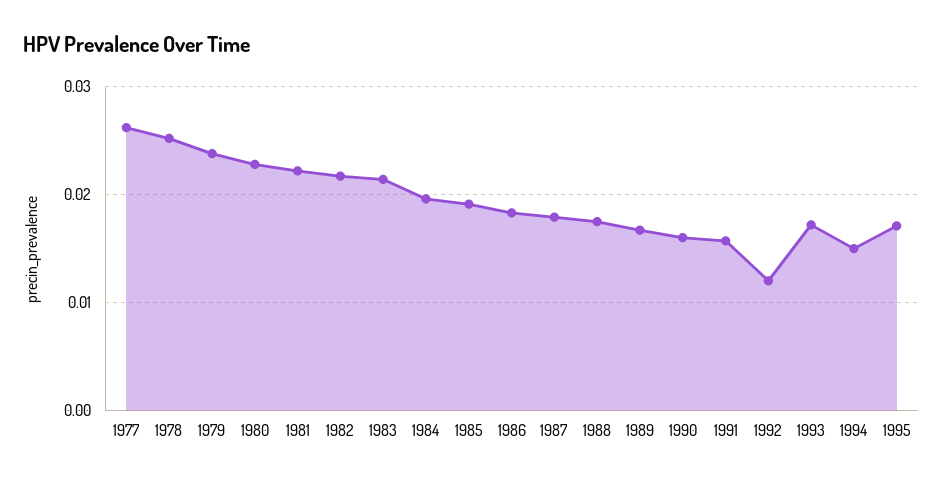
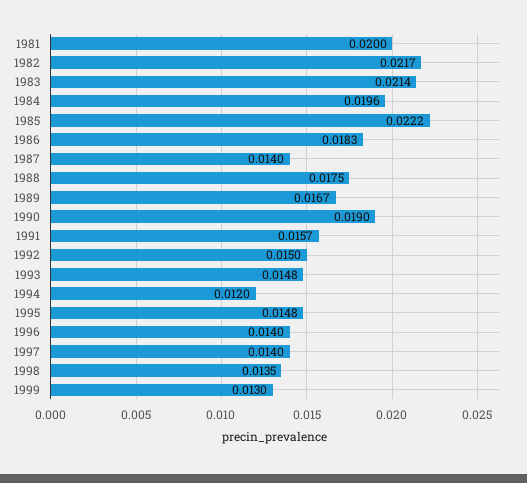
1977: 0.026 -> none
1978: 0.025 -> none
1979: 0.024 -> none
1980: 0.023 -> none
1981: 0.022 -> 0.02
1985: 0.019 -> 0.0222
1987: 0.018 -> 0.014
1990: 0.016 -> 0.019
1992: 0.012 -> 0.015
1993: 0.017 -> 0.0148
1994: 0.015 -> 0.012
1995: 0.017 -> 0.0148
1996: none -> 0.014
1997: none -> 0.014
1998: none -> 0.0135
1999: none -> 0.013

